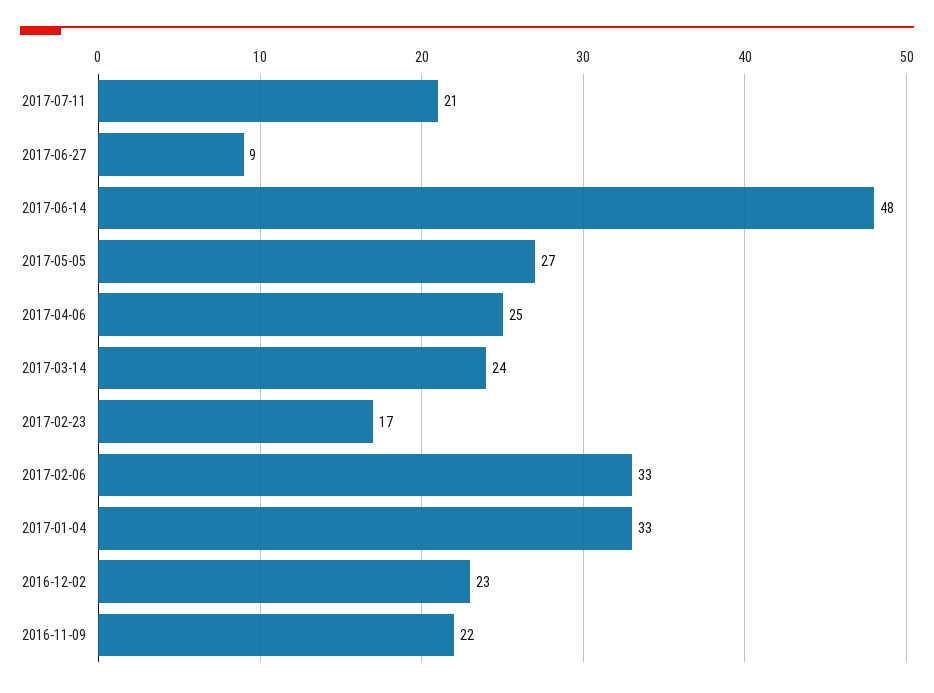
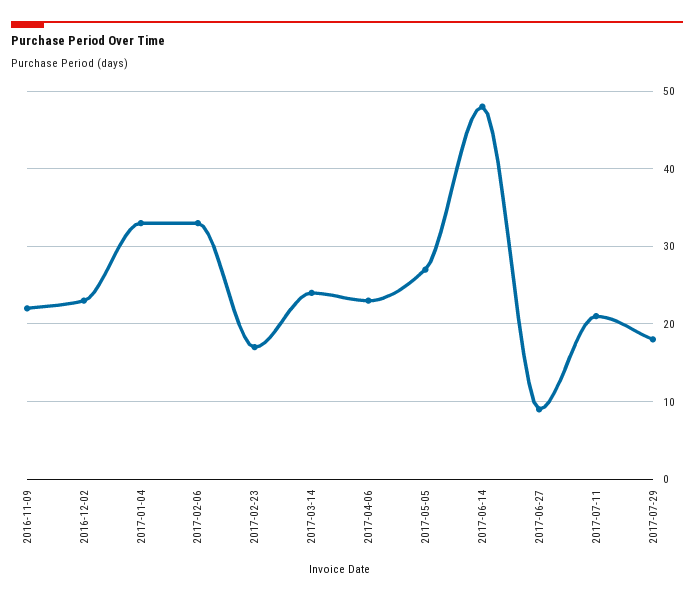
2017-04-06: 25 -> 23
2017-07-29: none -> 18

